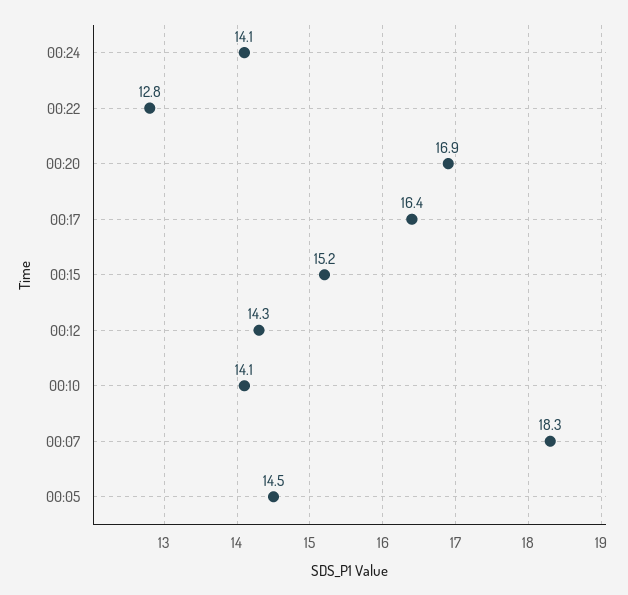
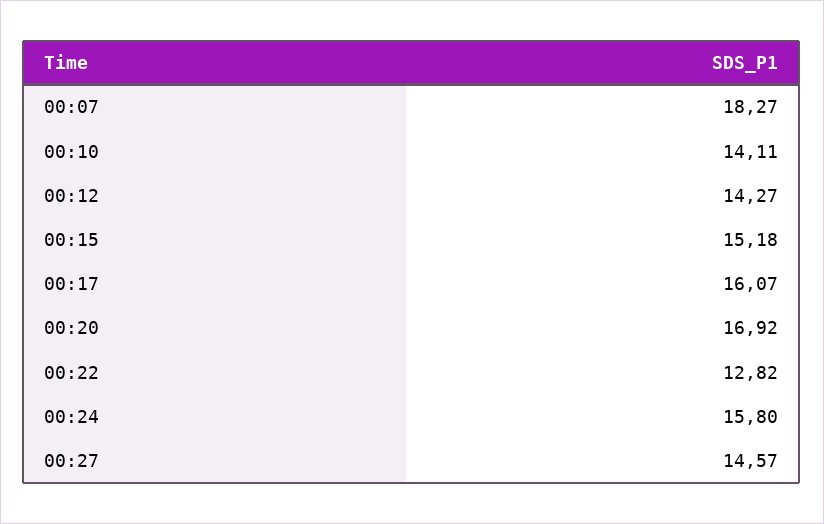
00:24: 14.1 -> 15.8
00:17: 16.4 -> 16.07
00:05: 14.5 -> none
00:27: none -> 14.57

